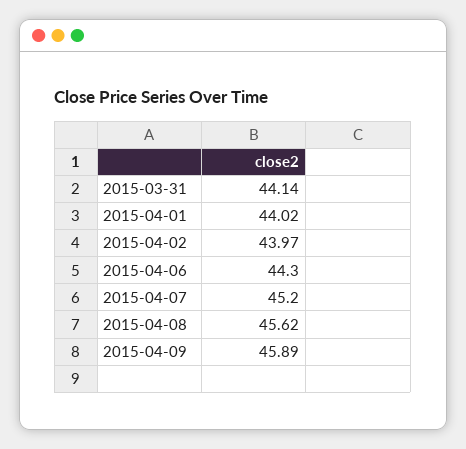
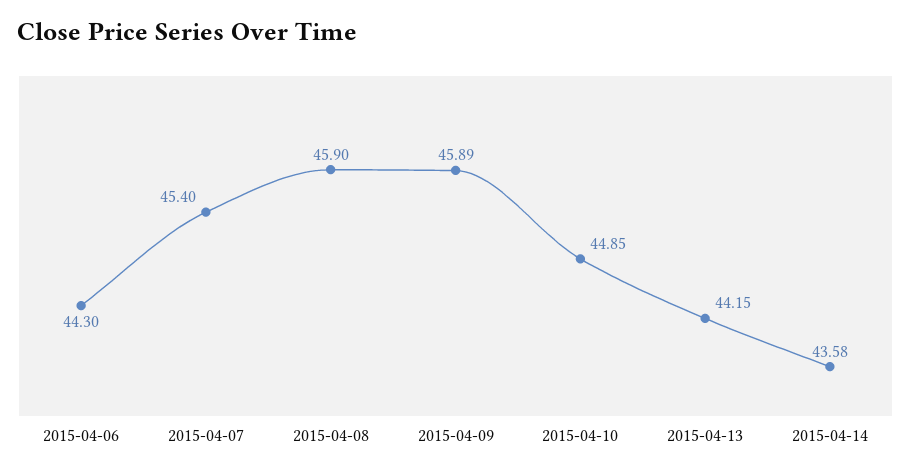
2015-03-31: 44.14 -> none
2015-04-01: 44.02 -> none
2015-04-02: 43.97 -> none
2015-04-07: 45.2 -> 45.4
2015-04-08: 45.62 -> 45.9
2015-04-10: none -> 44.85
2015-04-13: none -> 44.15
2015-04-14: none -> 43.58

